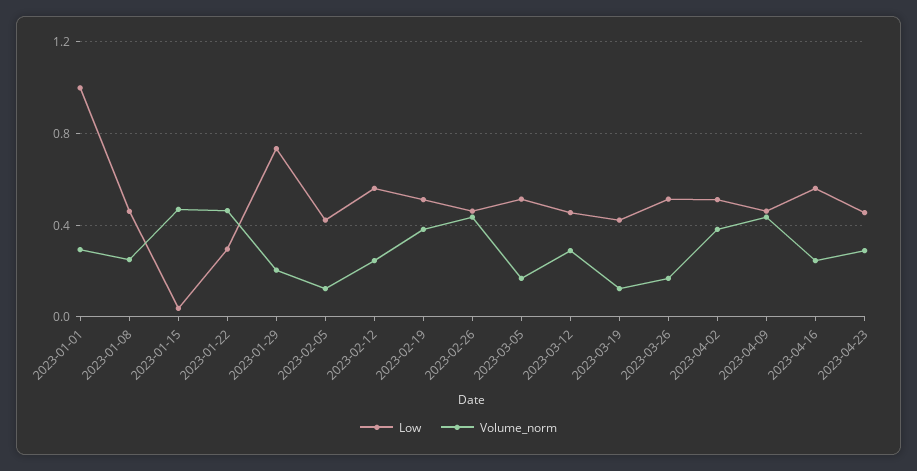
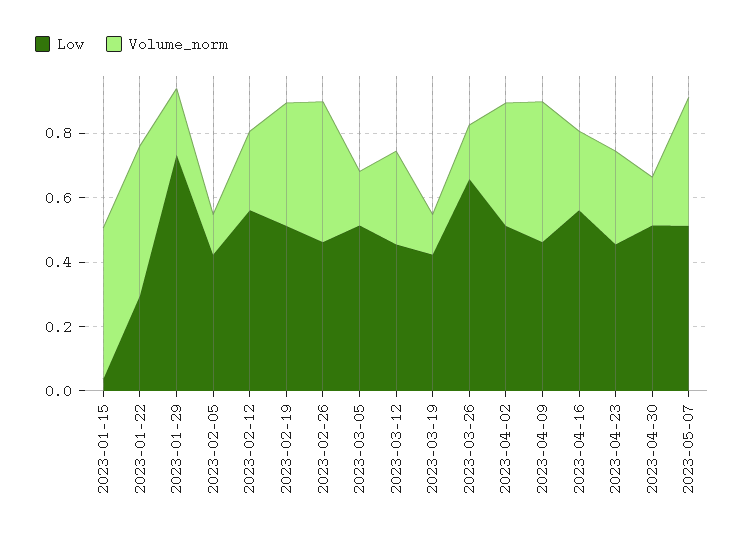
Low, 2023-01-01: 1 -> none
Volume_norm, 2023-01-01: 0.3 -> none
Low, 2023-01-08: 0.45 -> none
Volume_norm, 2023-01-08: 0.25 -> none
Low, 2023-03-26: 0.5 -> 0.65
Low, 2023-04-30: none -> 0.5
Volume_norm, 2023-04-30: none -> 0.15
Low, 2023-05-07: none -> 0.5
Volume_norm, 2023-05-07: none -> 0.4

